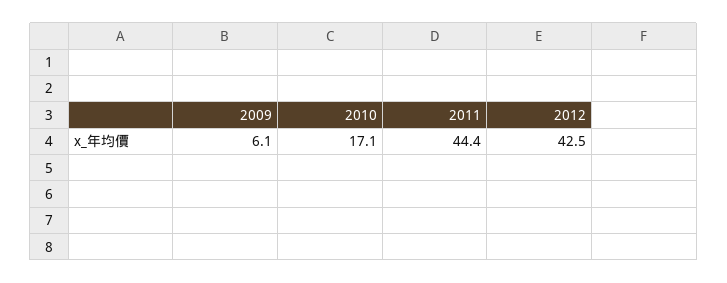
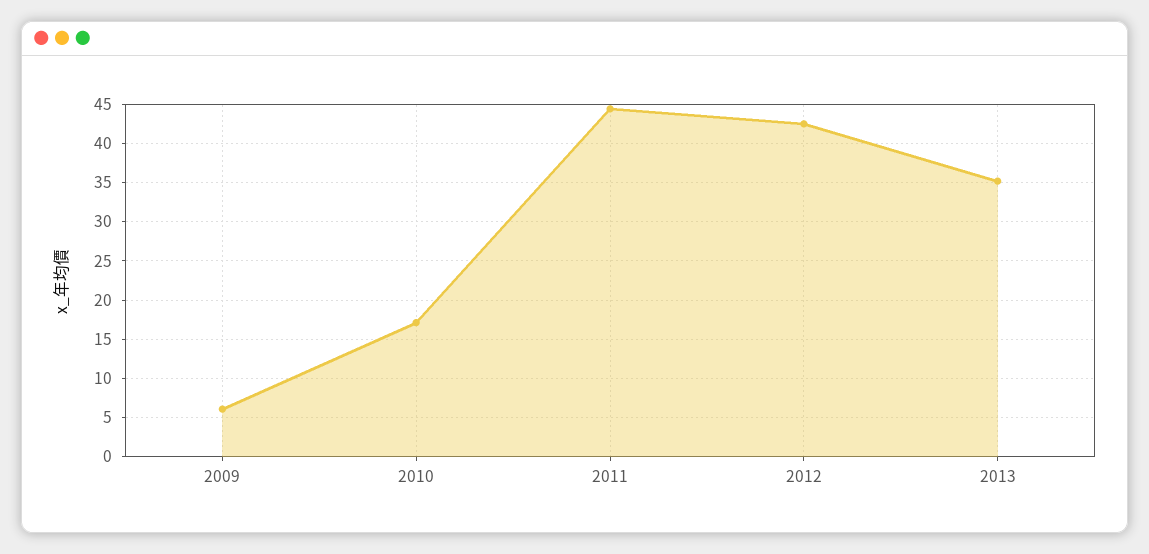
2013: none -> 35

